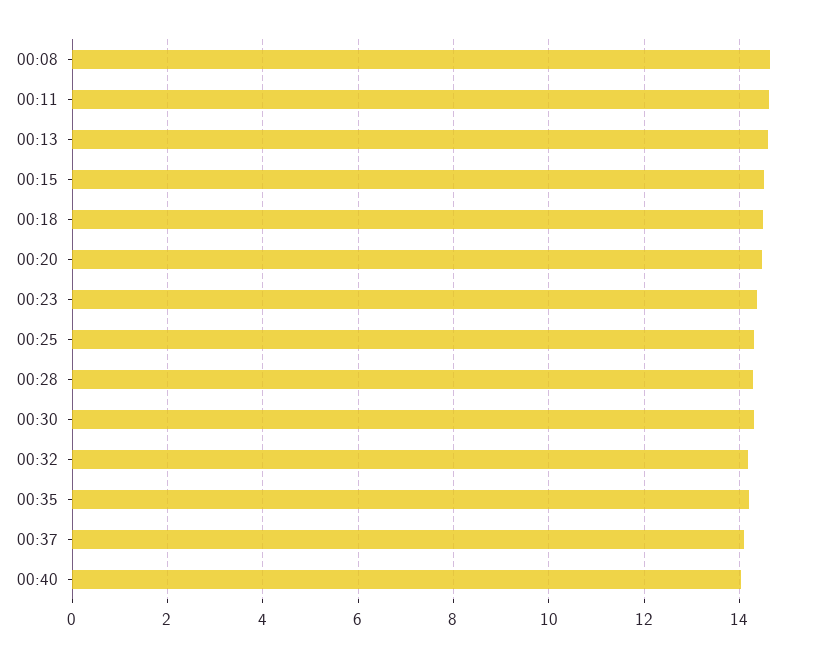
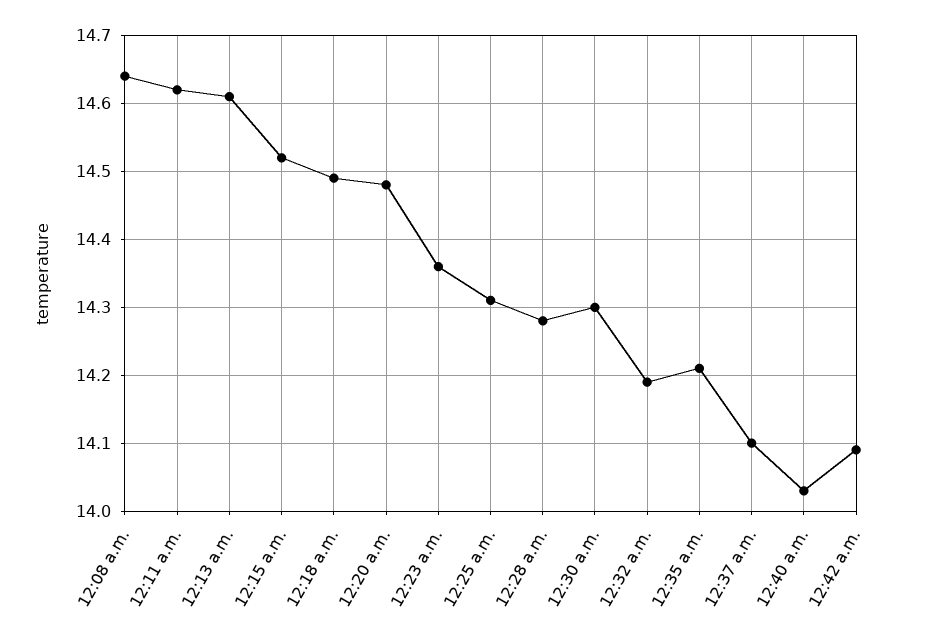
12:42 a.m.: none -> 14.09

